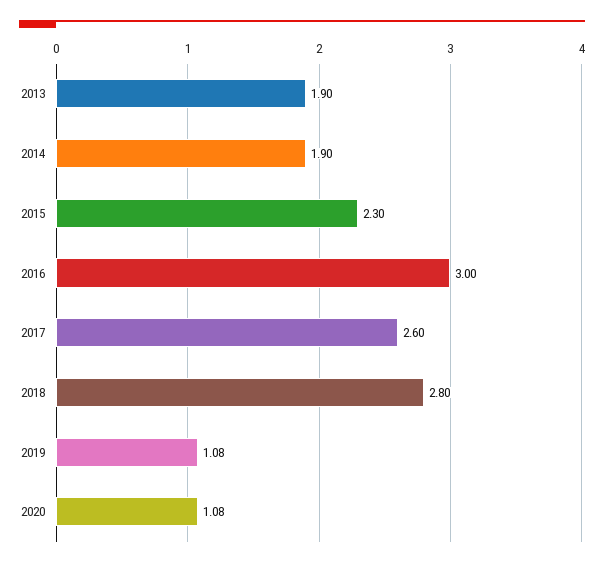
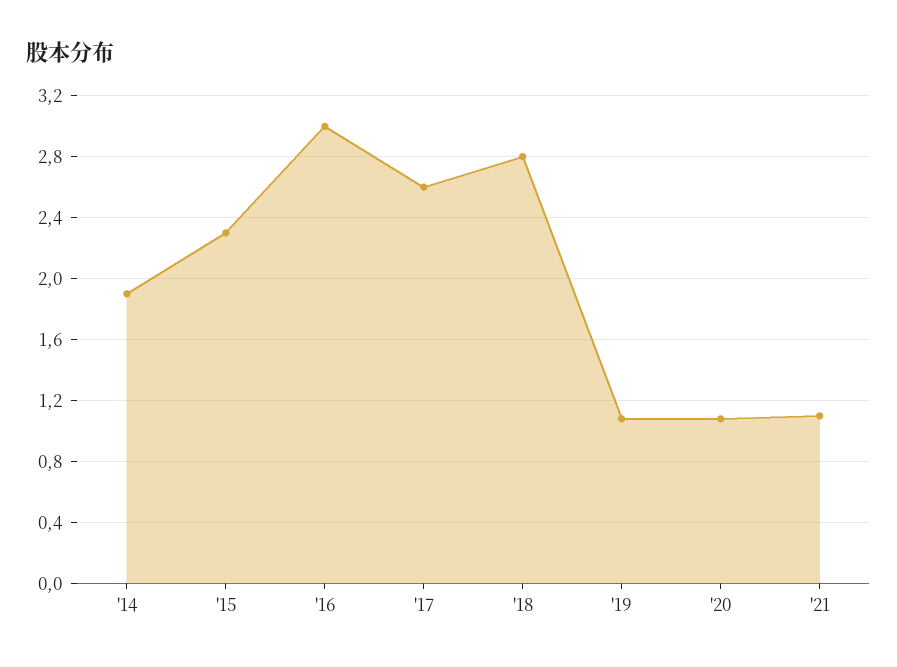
2013: 1.9 -> none
'21: none -> 1.1

